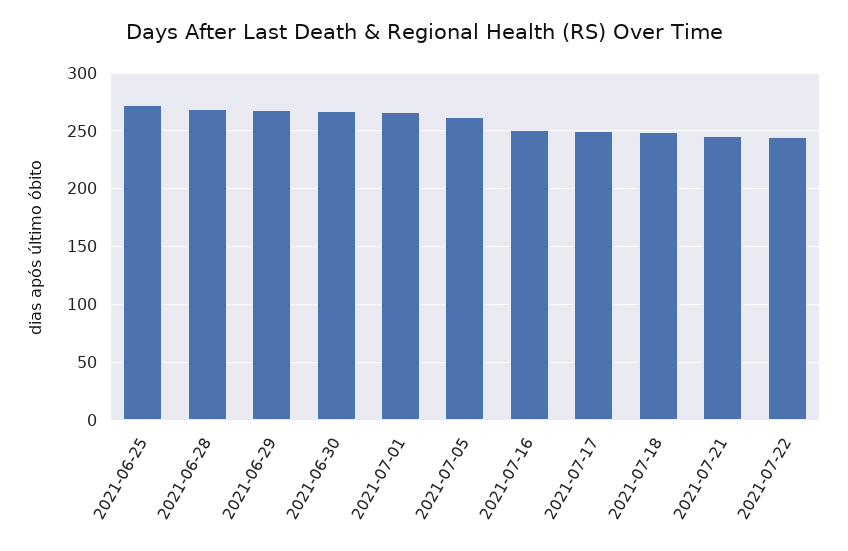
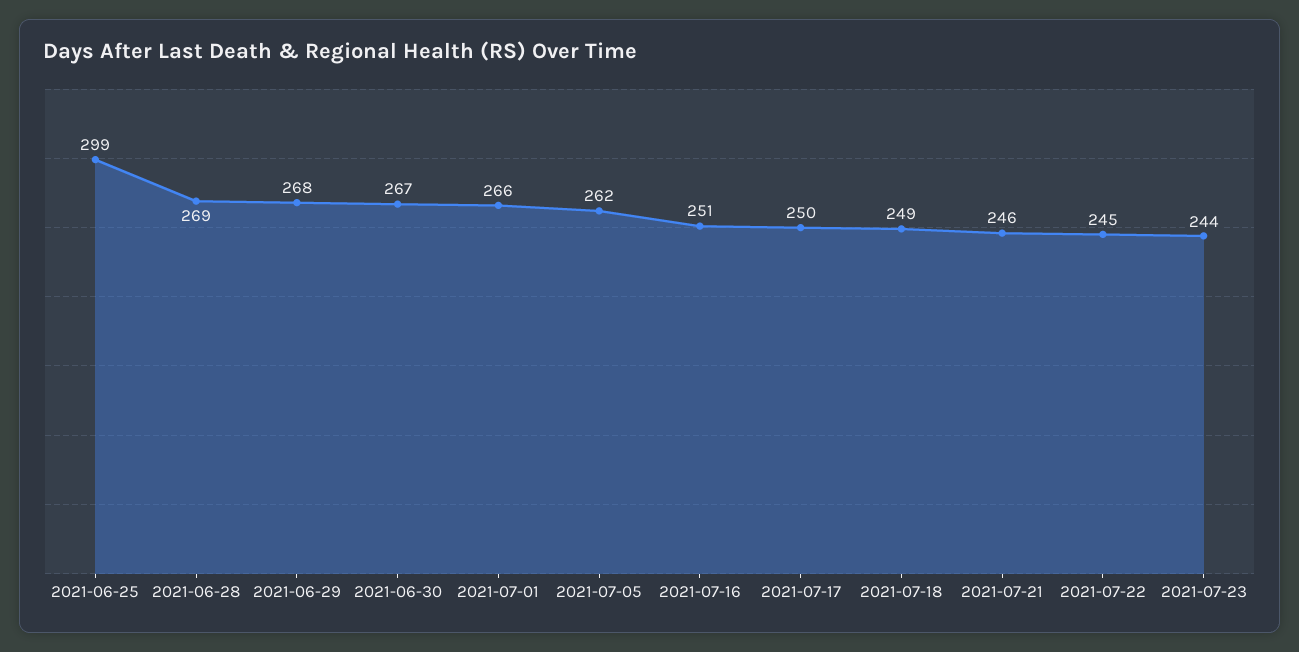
2021-06-25: 270 -> 299
2021-07-23: none -> 244

